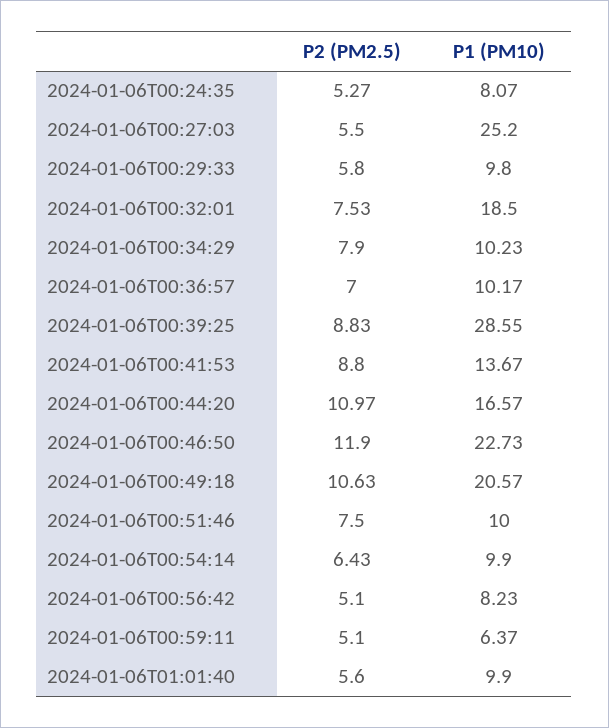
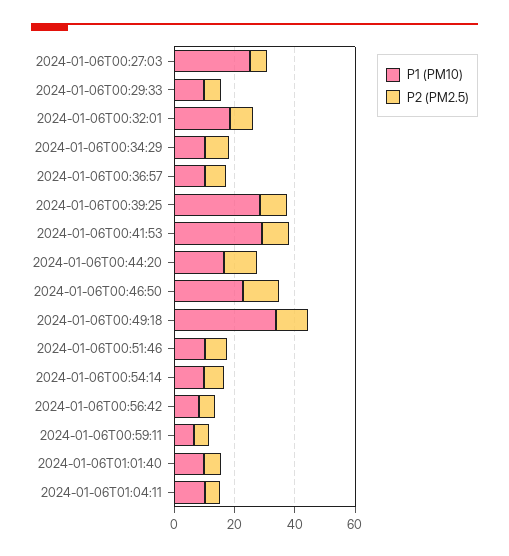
P2 (PM2.5), 2024-01-06T00:24:35: 5.27 -> none
P1 (PM10), 2024-01-06T00:24:35: 8.07 -> none
P1 (PM10), 2024-01-06T00:41:53: 13.67 -> 30
P1 (PM10), 2024-01-06T00:49:18: 20.57 -> 35
P1 (PM10), 2024-01-06T01:04:11: none -> 10
P2 (PM2.5), 2024-01-06T01:04:11: none -> 5

